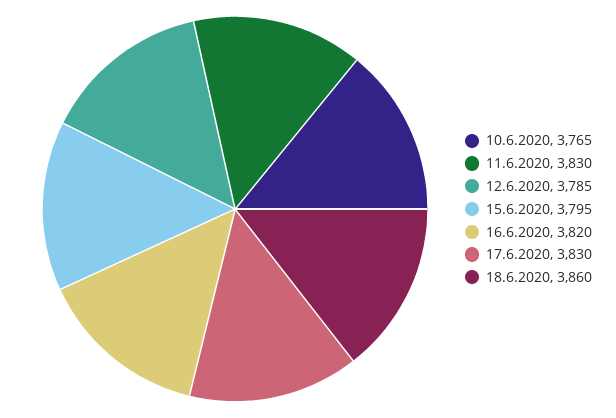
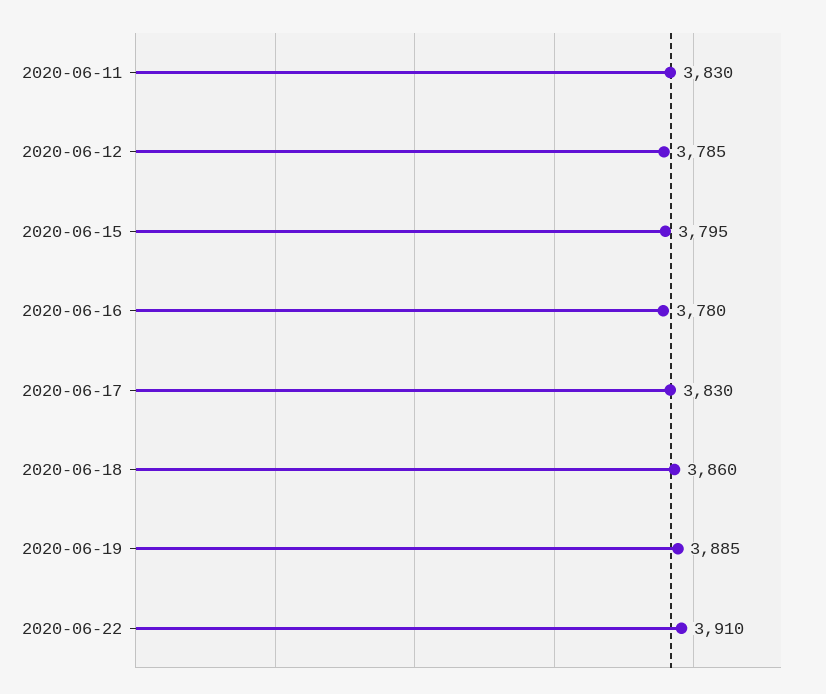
10.6.2020: 3765 -> none
16.6.2020: 3820 -> 3780
2020-06-19: none -> 3885
2020-06-22: none -> 3910

